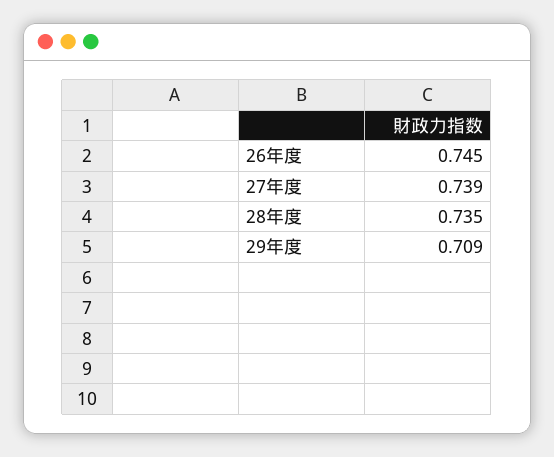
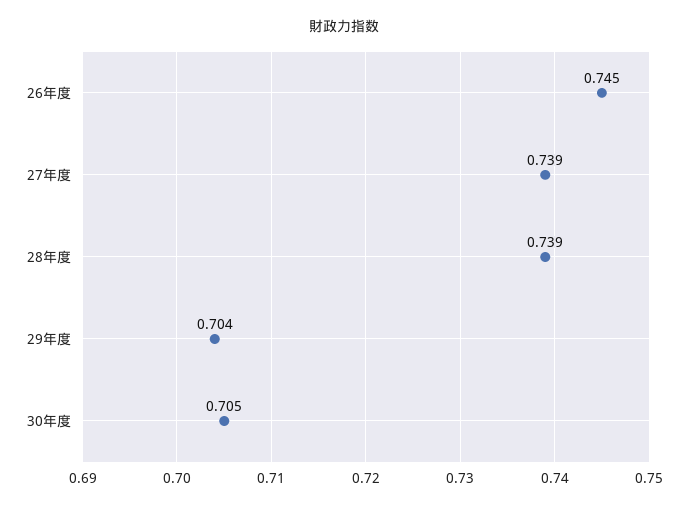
28年度: 0.735 -> 0.739
29年度: 0.709 -> 0.704
30年度: none -> 0.705

